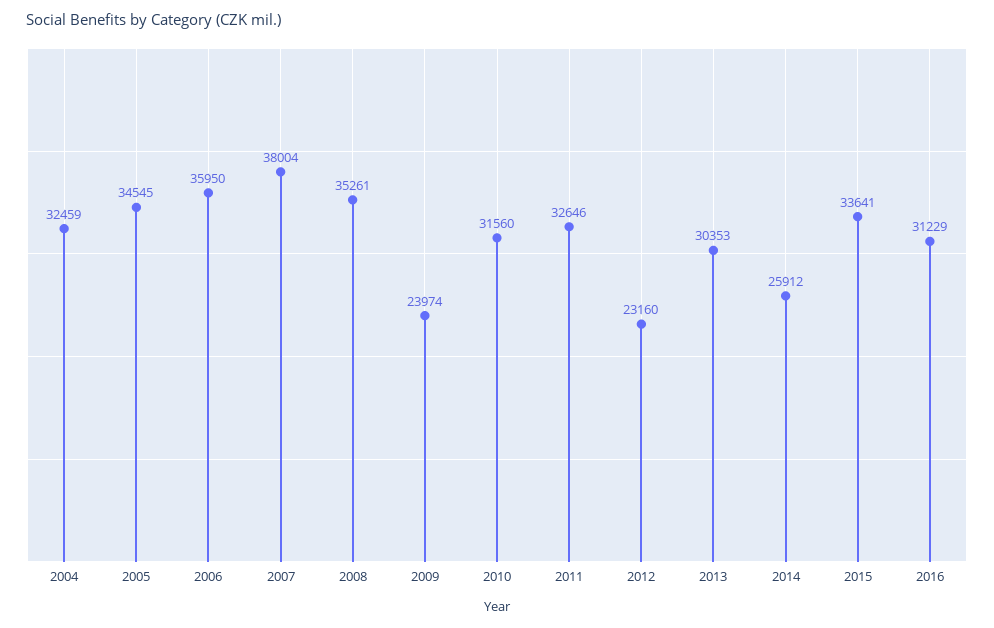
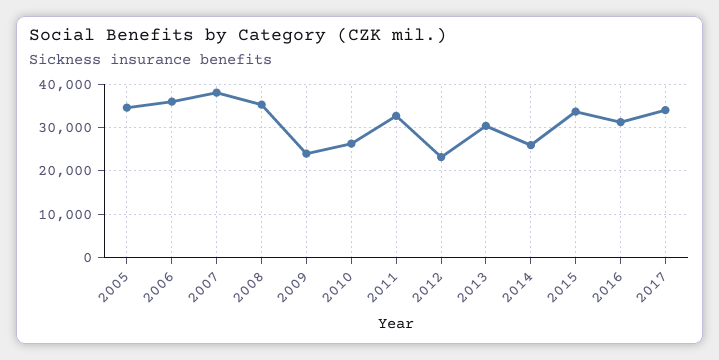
2004: 32459 -> none
2010: 31560 -> 26000
2017: none -> 34000

